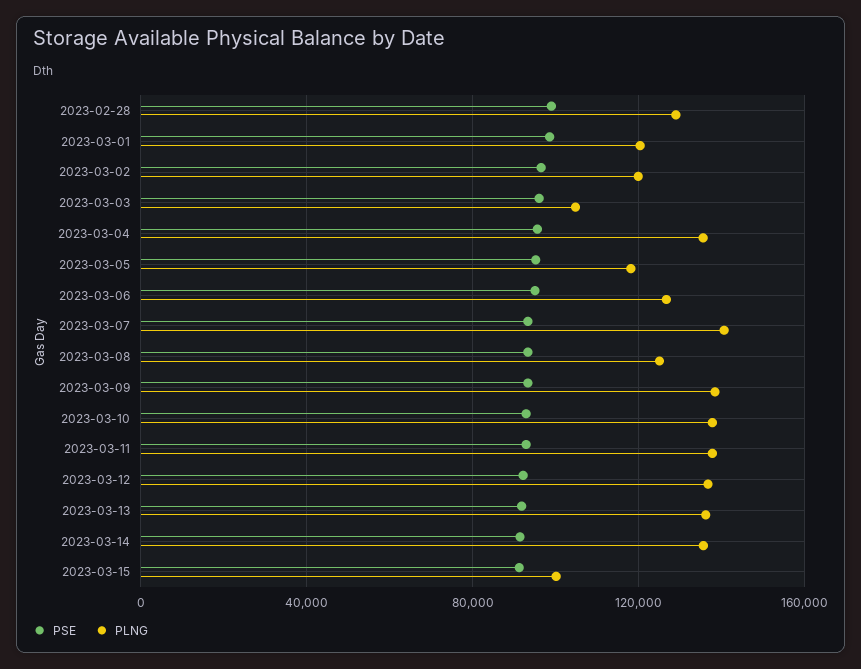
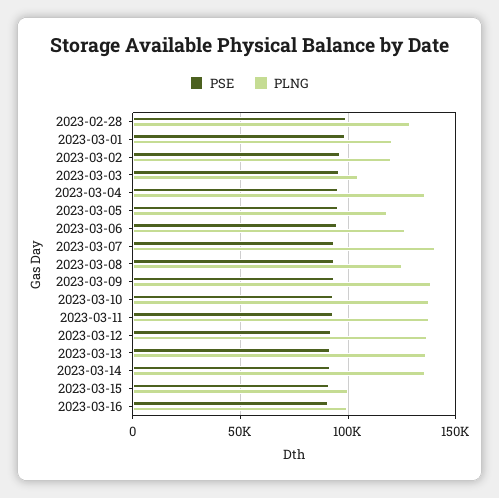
PSE, 2023-03-16: none -> 90000
PLNG, 2023-03-16: none -> 100000

